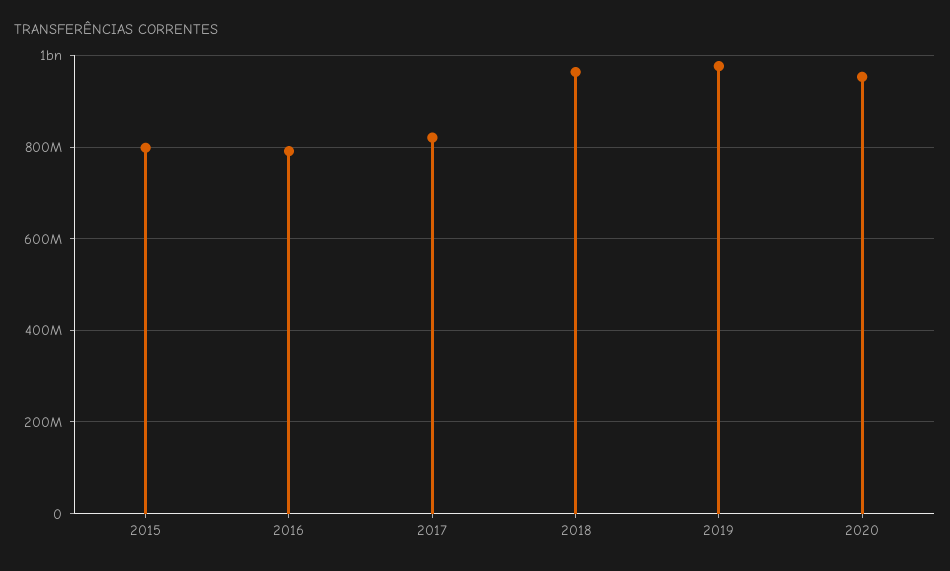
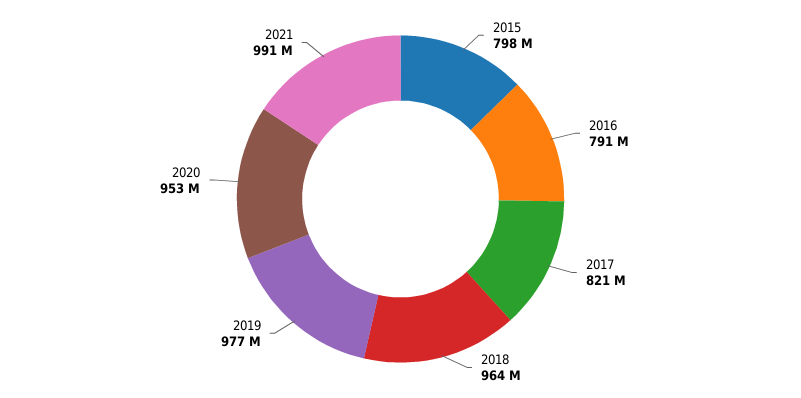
2021: none -> 991000000

